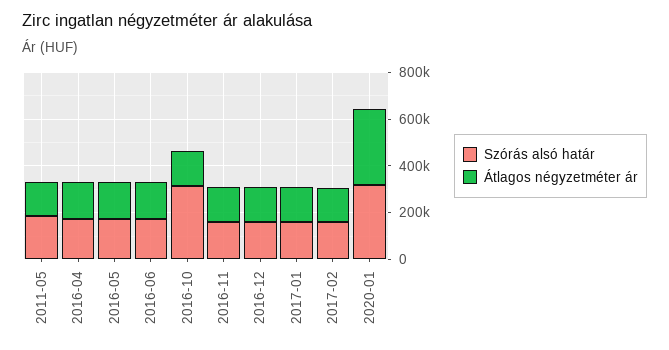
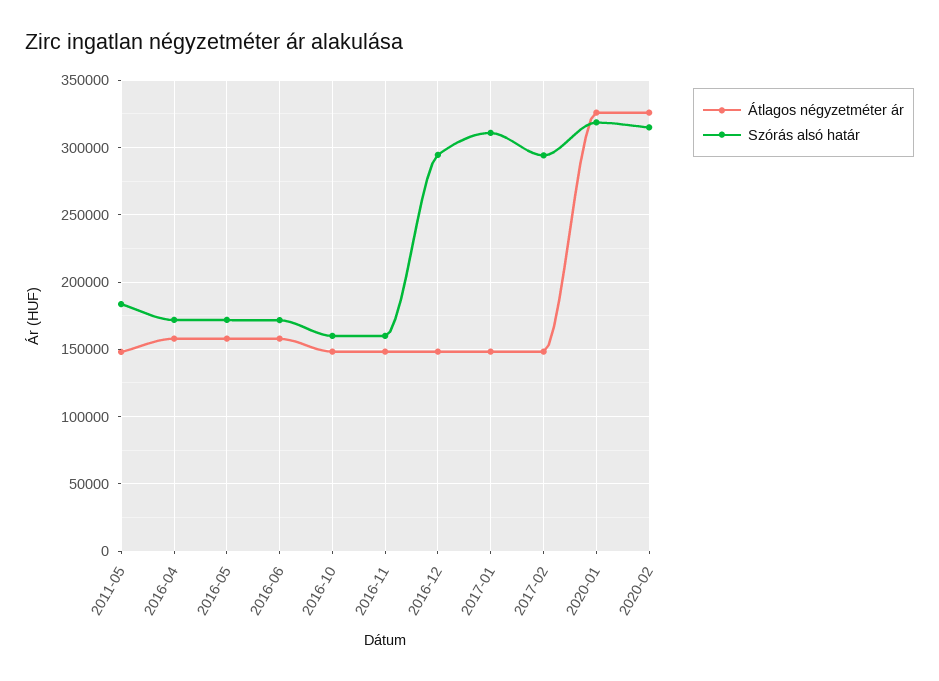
Szórás alsó határ, 2016-10: 300000 -> 160000
Szórás alsó határ, 2016-12: 150000 -> 295000
Szórás alsó határ, 2017-01: 150000 -> 310000
Szórás alsó határ, 2017-02: 150000 -> 295000
Átlagos négyzetméter ár, 2020-02: none -> 325000
Szórás alsó határ, 2020-02: none -> 315000

